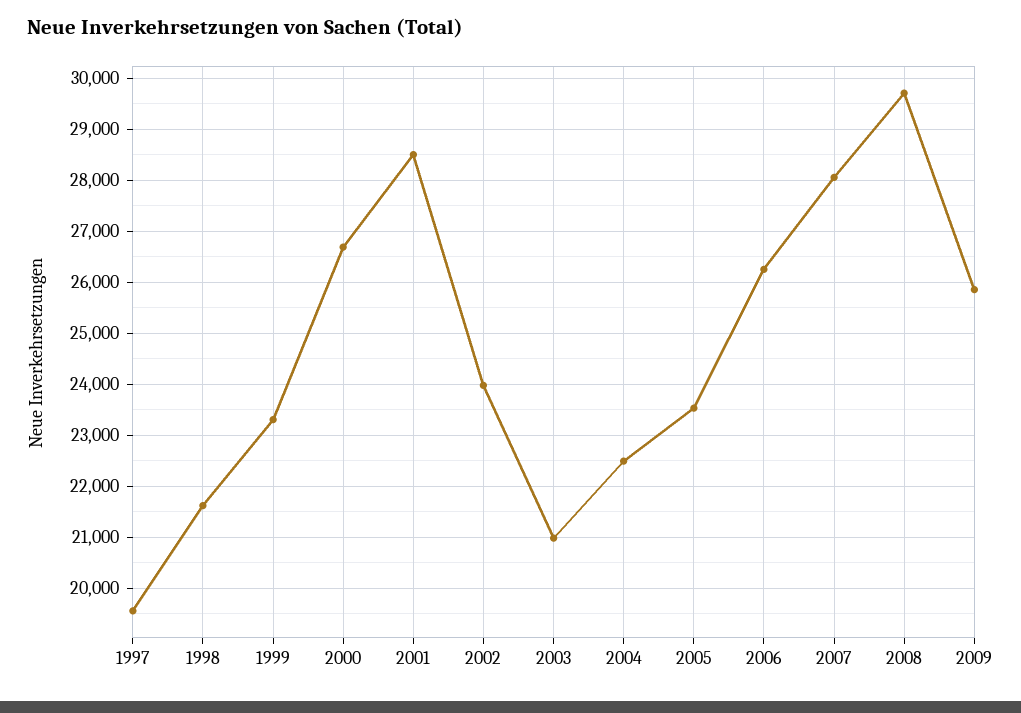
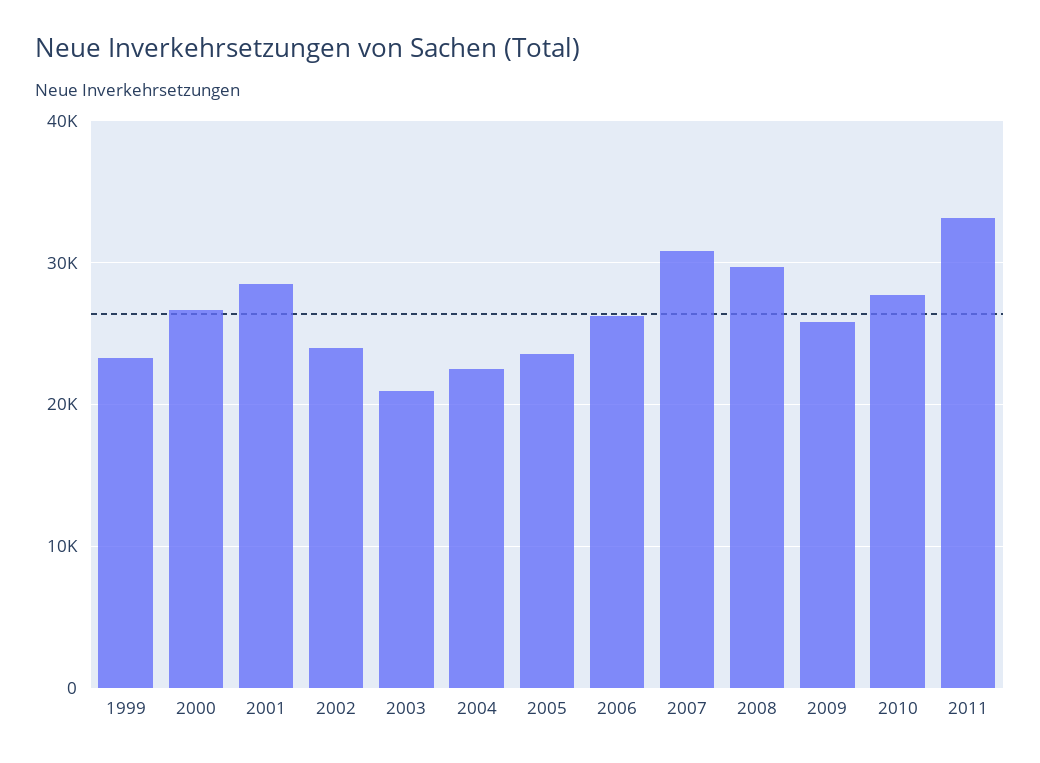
1997: 19600 -> none
1998: 21600 -> none
2007: 28000 -> 31000
2010: none -> 28000
2011: none -> 33000

